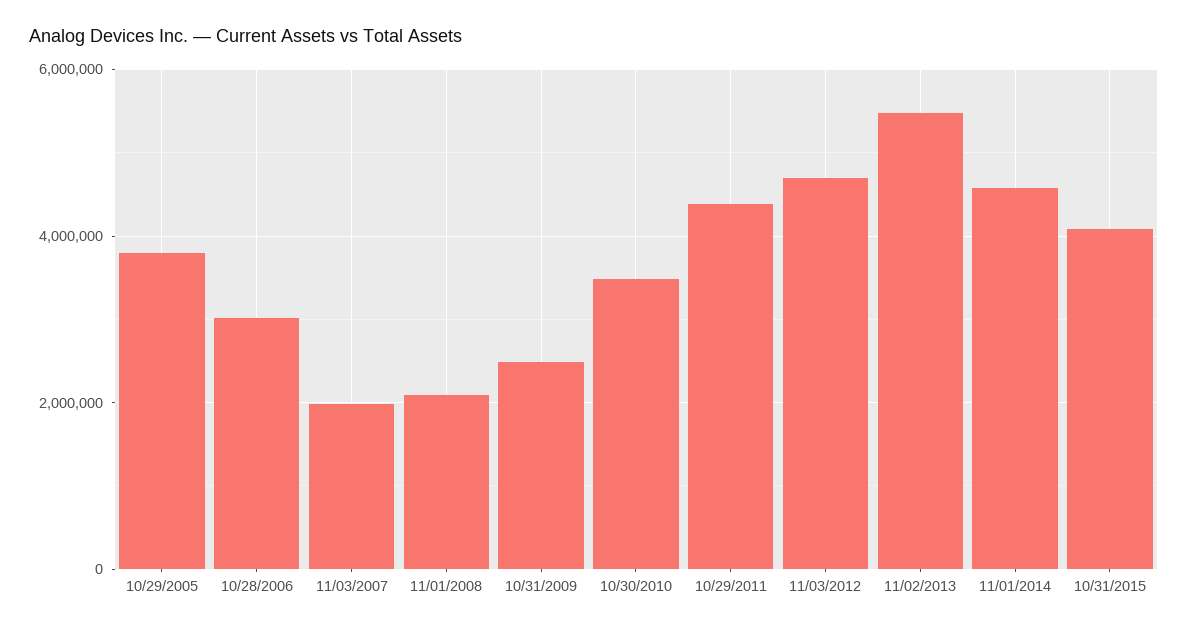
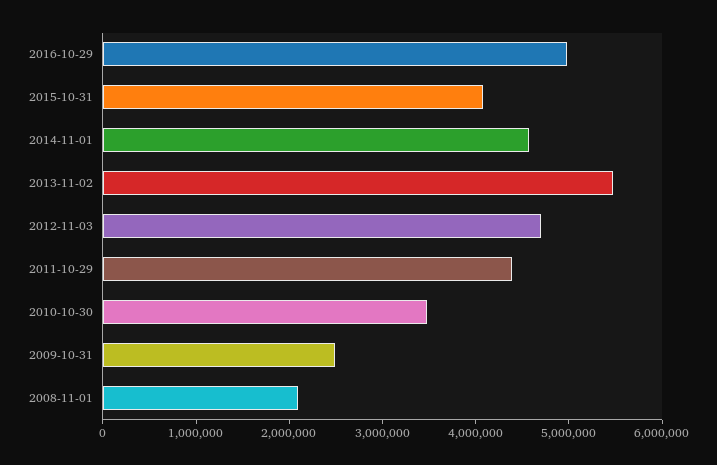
10/29/2005: 3800000 -> none
10/28/2006: 3000000 -> none
11/03/2007: 2000000 -> none
2016-10-29: none -> 5000000

